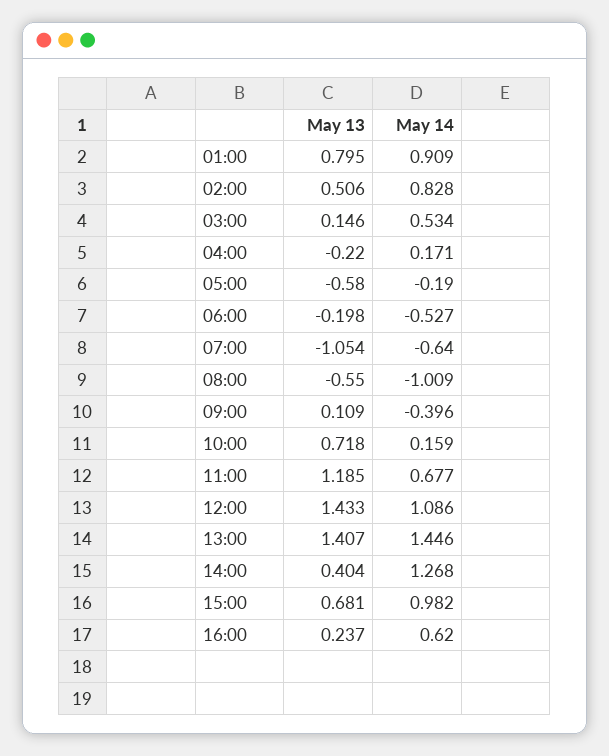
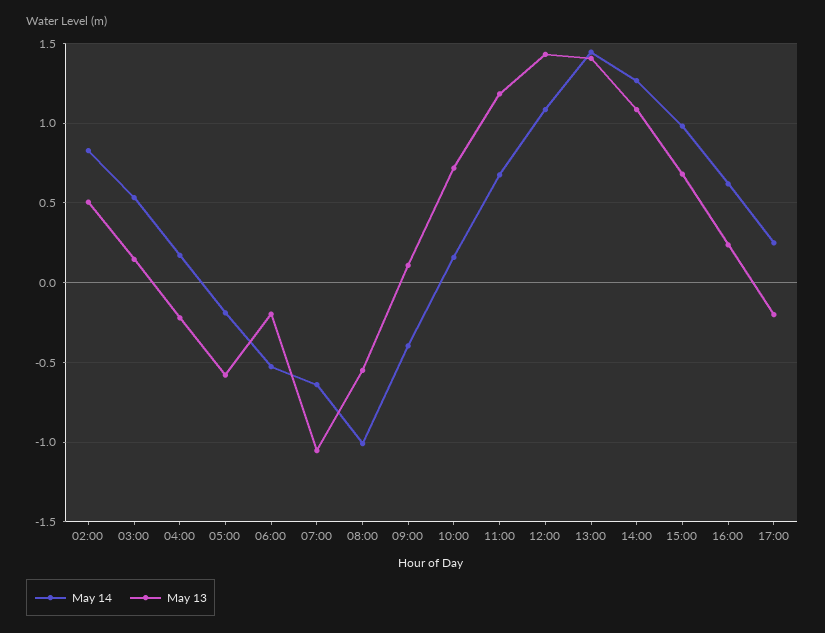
May 13, 01:00: 0.795 -> none
May 14, 01:00: 0.909 -> none
May 13, 14:00: 0.404 -> 1.1
May 14, 17:00: none -> 0.25
May 13, 17:00: none -> -0.2

